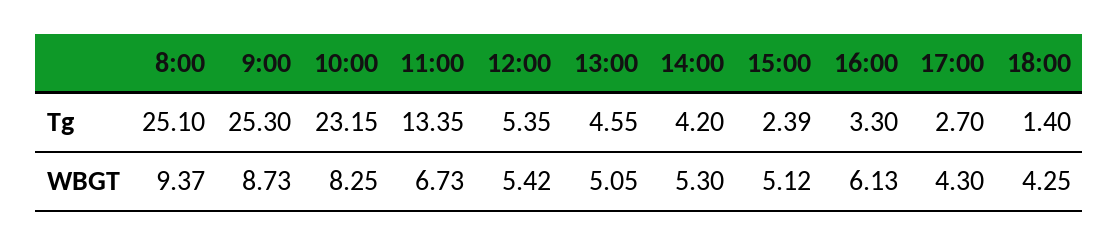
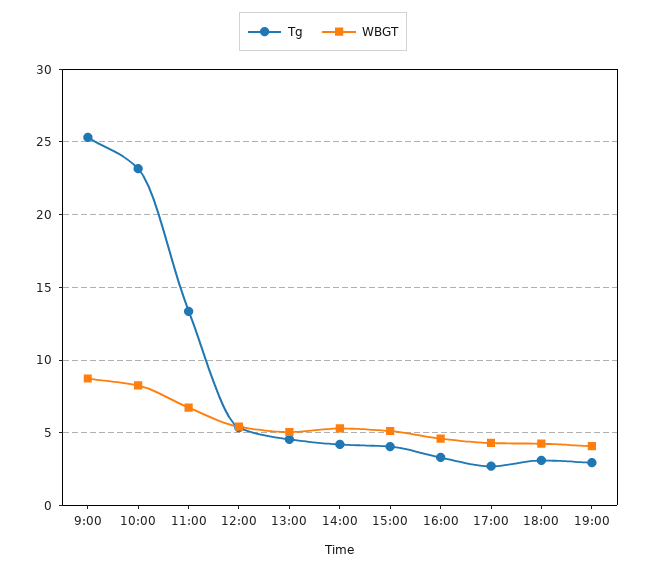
Tg, 8:00: 25.1 -> none
Tg, 15:00: 2.39 -> 4
Tg, 18:00: 1.4 -> 3
WBGT, 8:00: 9.37 -> none
WBGT, 16:00: 6.13 -> 4.5
Tg, 19:00: none -> 3
WBGT, 19:00: none -> 4

